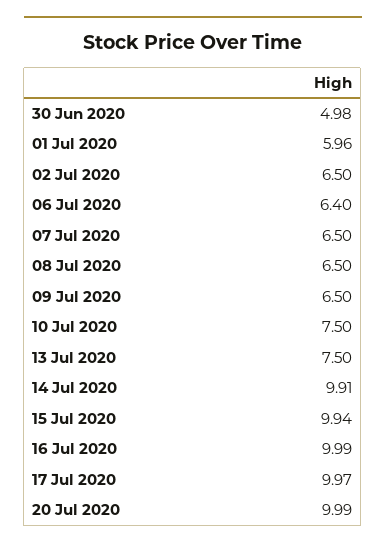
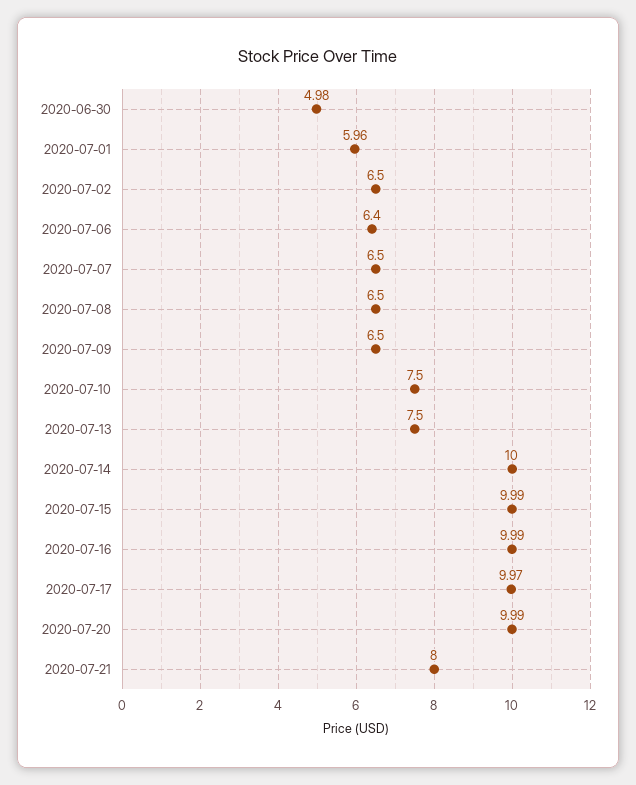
14 Jul 2020: 9.91 -> 10
15 Jul 2020: 9.94 -> 9.99
2020-07-21: none -> 8

